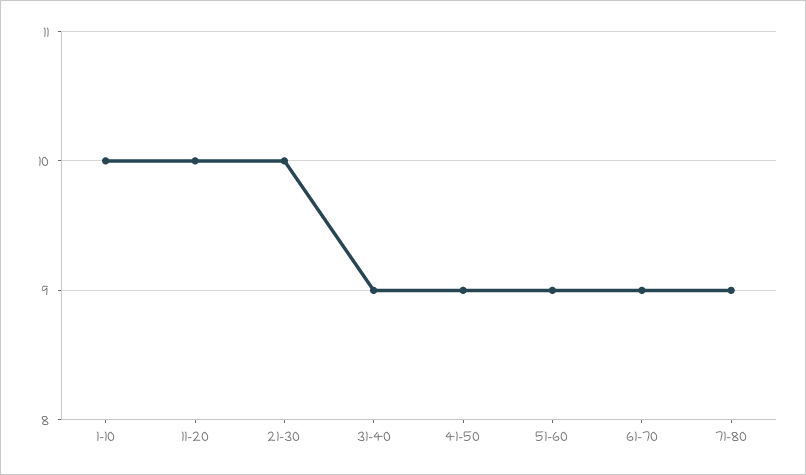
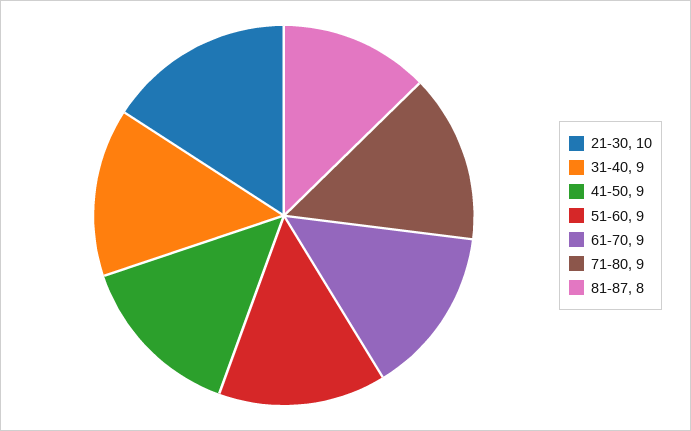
1-10: 10 -> none
11-20: 10 -> none
81-87: none -> 8

